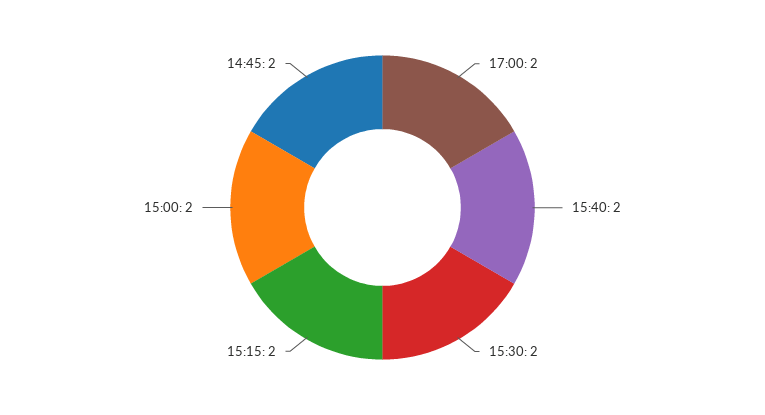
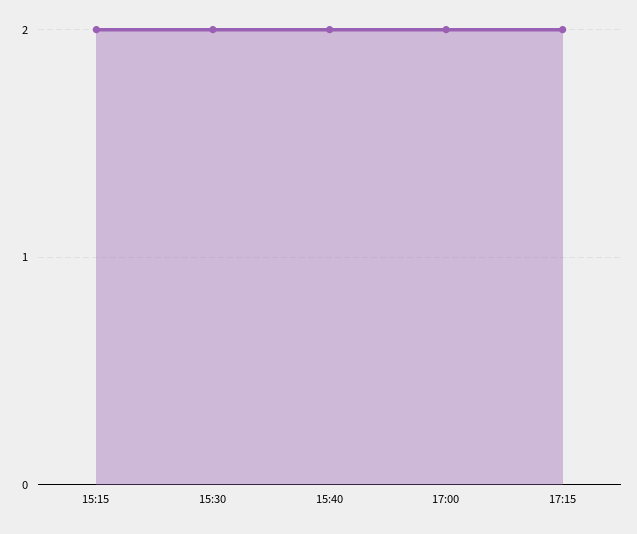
15:00: 2 -> none
14:45: 2 -> none
17:15: none -> 2

